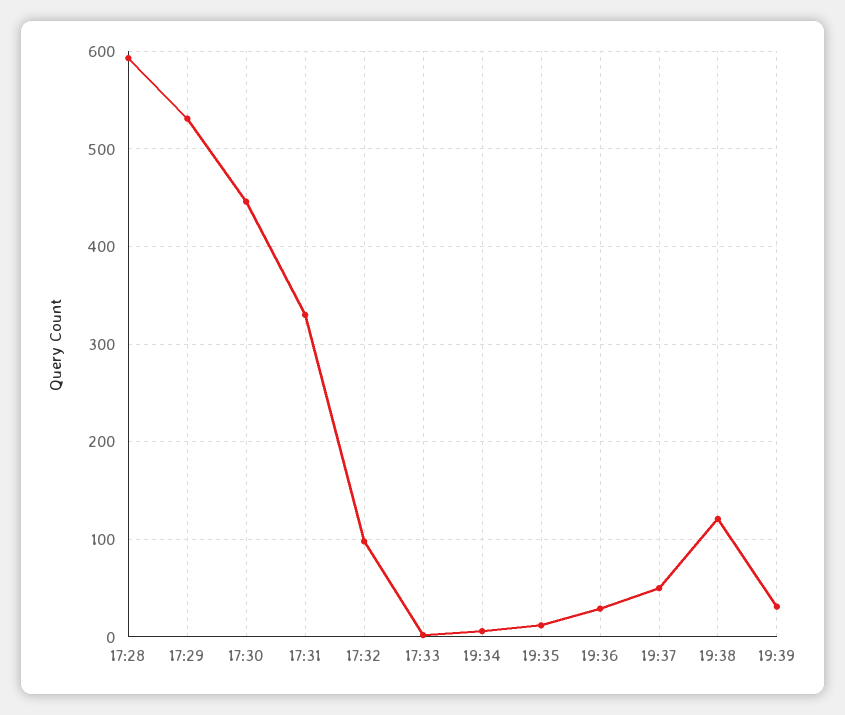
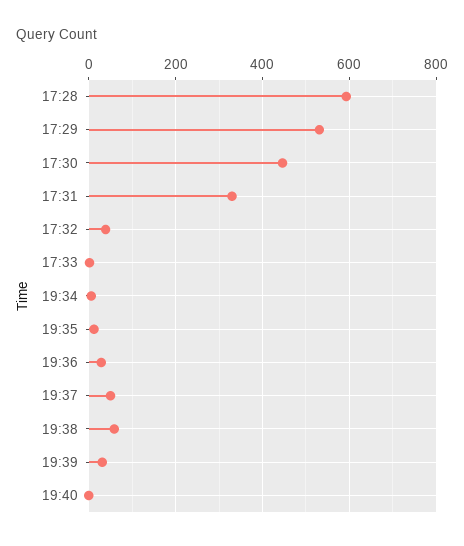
17:32: 100 -> 40
19:38: 120 -> 60
19:40: none -> 0

